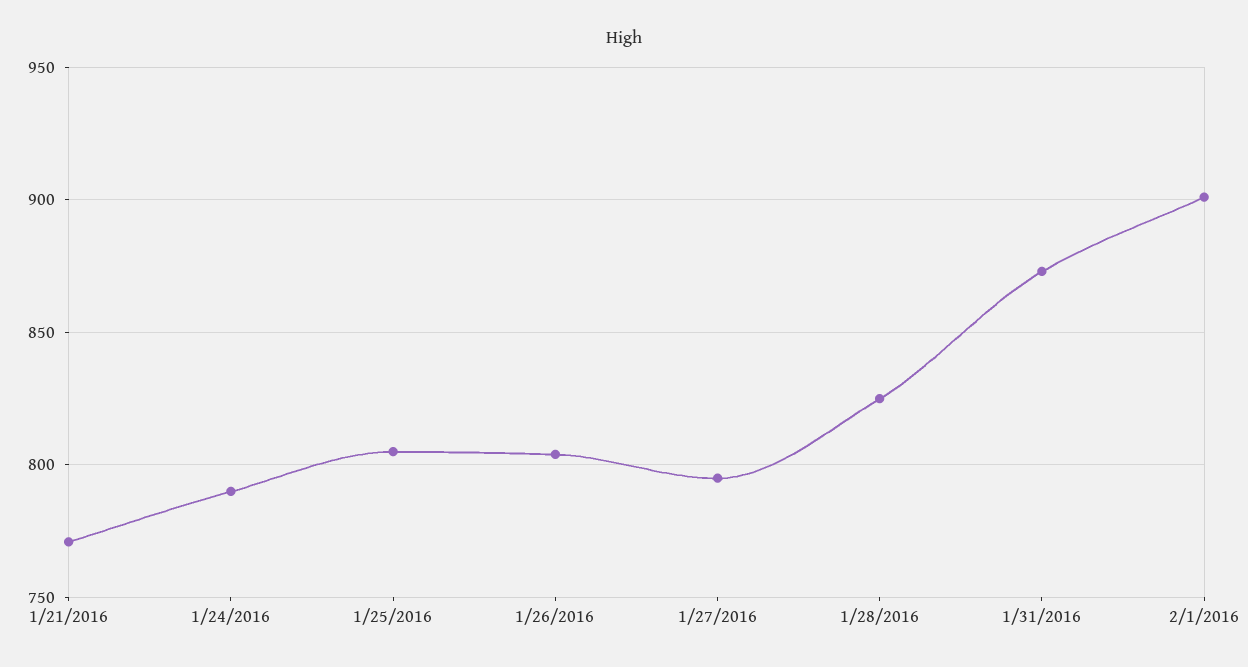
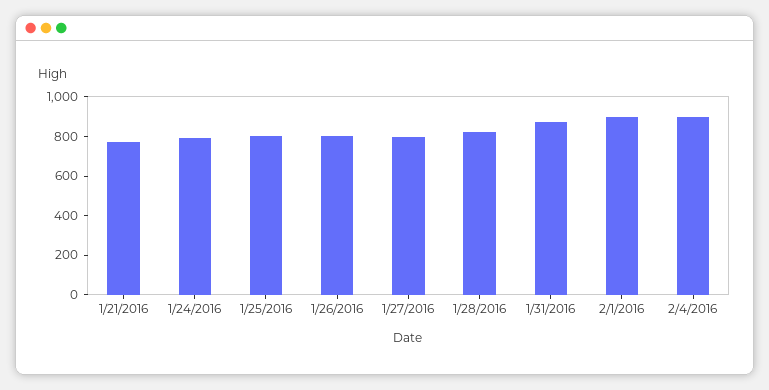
2/4/2016: none -> 900

